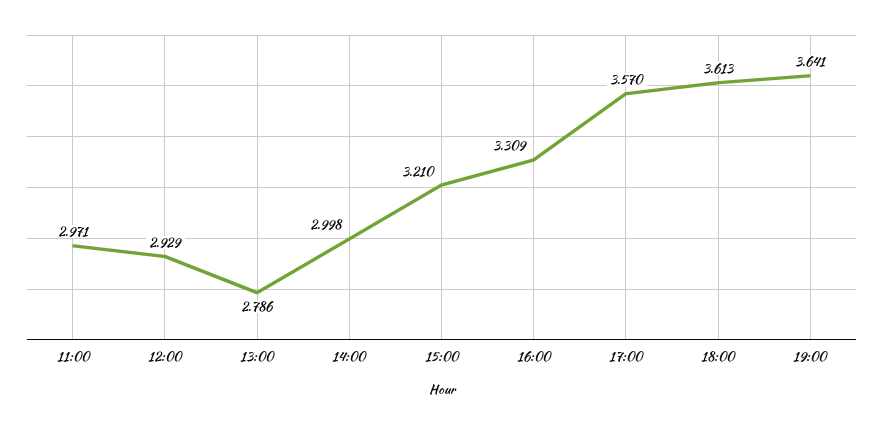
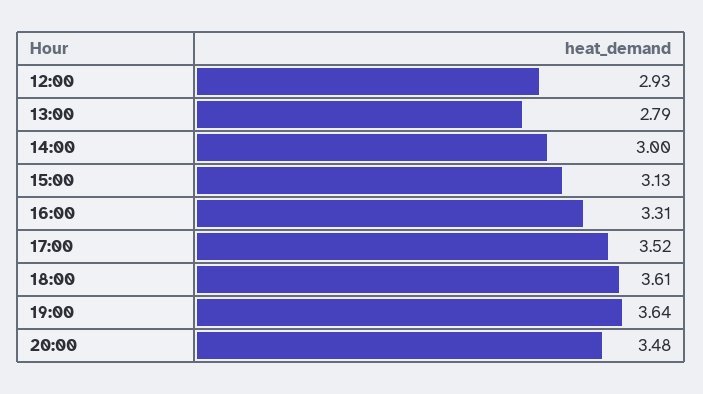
11:00: 2.971 -> none
15:00: 3.21 -> 3.13
17:00: 3.57 -> 3.52
20:00: none -> 3.48

